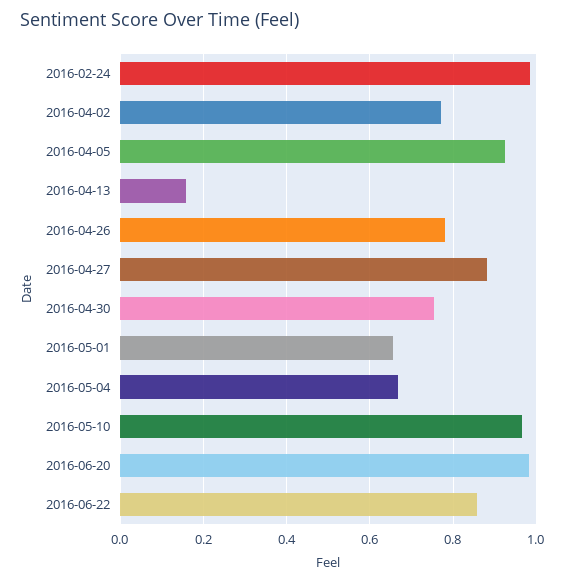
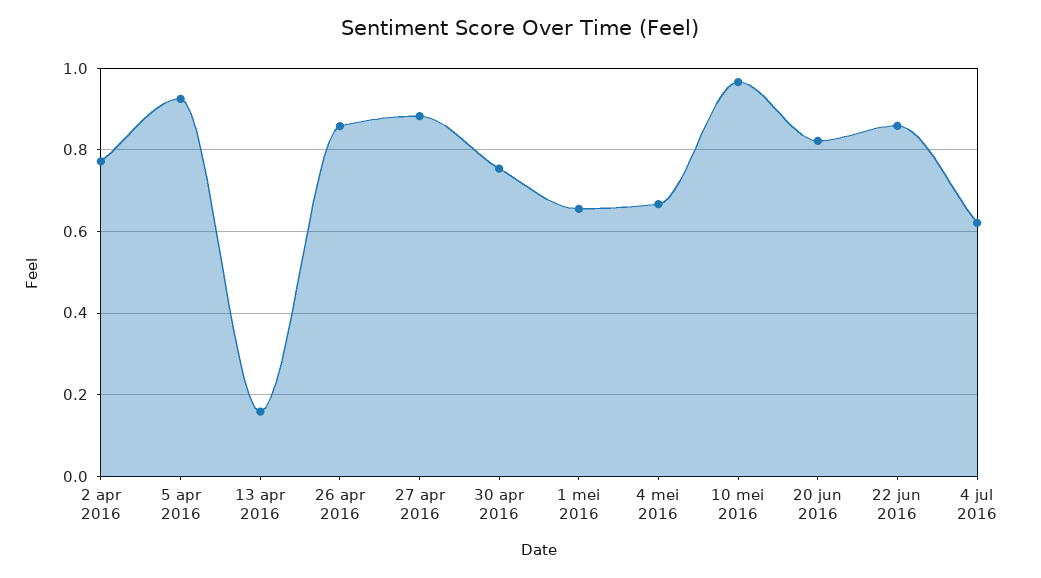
2016-02-24: 0.98 -> none
2016-04-26: 0.78 -> 0.86
2016-06-20: 0.98 -> 0.82
4 jul 2016: none -> 0.62

